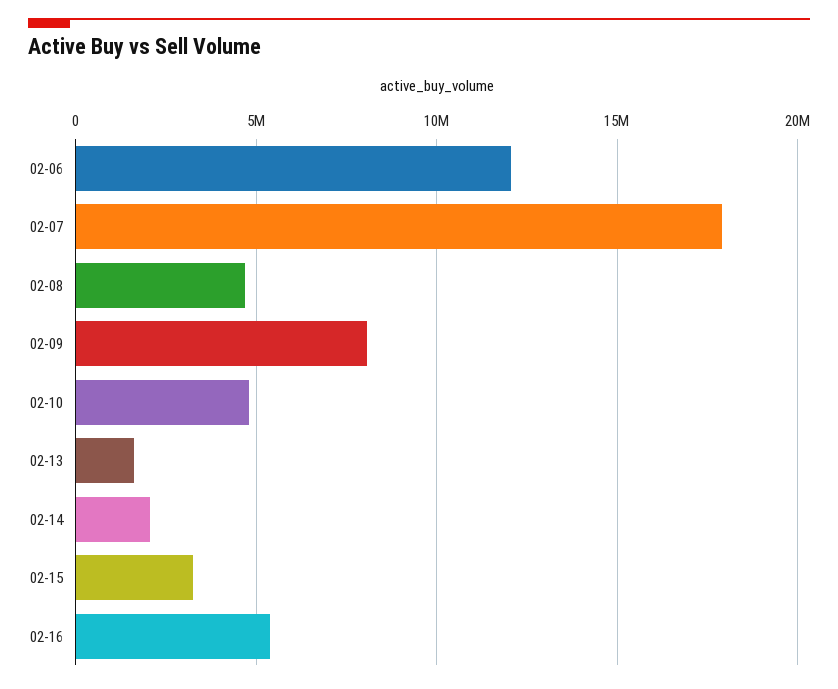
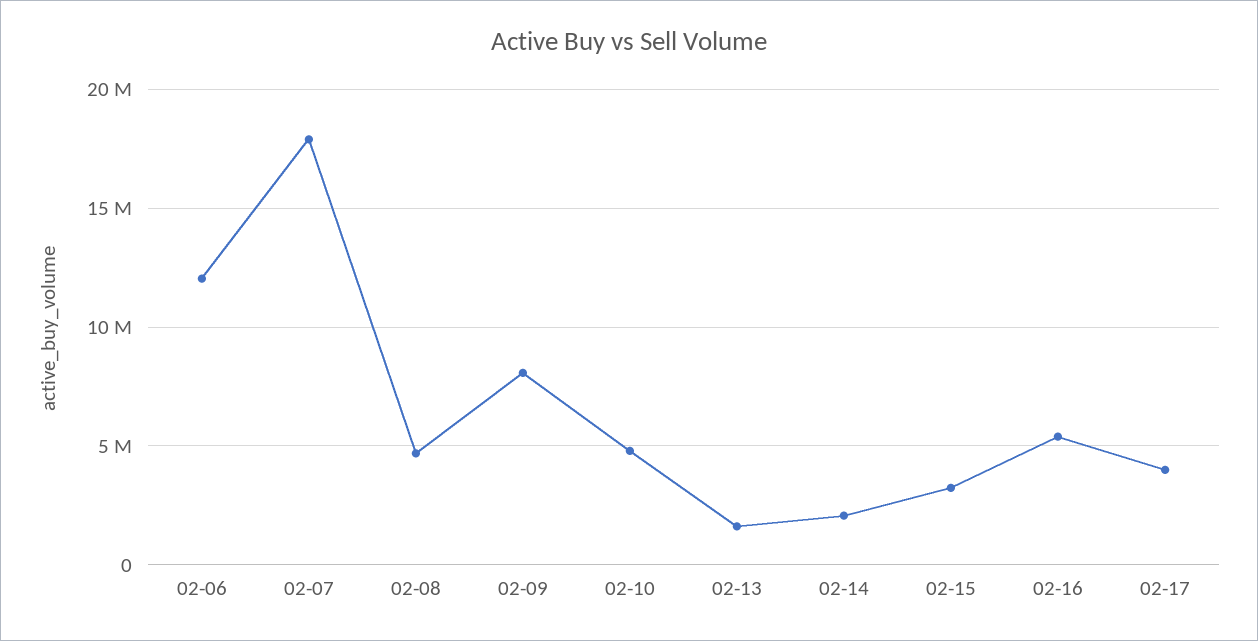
02-17: none -> 4000000

